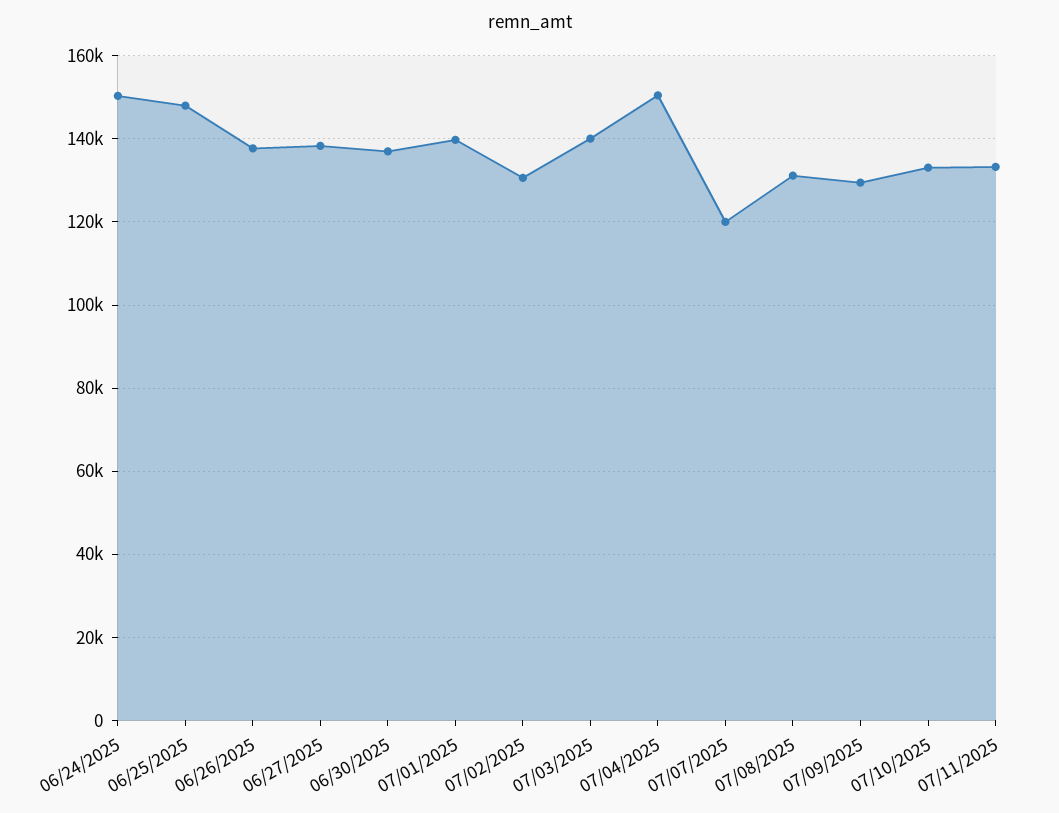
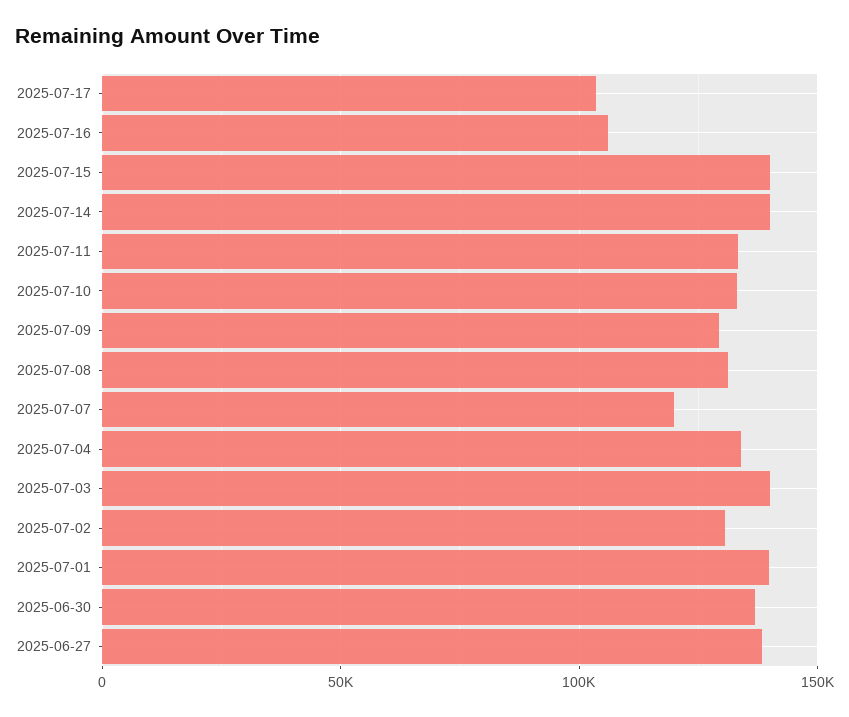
06/24/2025: 150000 -> none
06/25/2025: 148000 -> none
06/26/2025: 138000 -> none
07/04/2025: 150000 -> 135000
2025-07-17: none -> 105000
2025-07-16: none -> 105000
2025-07-15: none -> 140000
2025-07-14: none -> 140000

